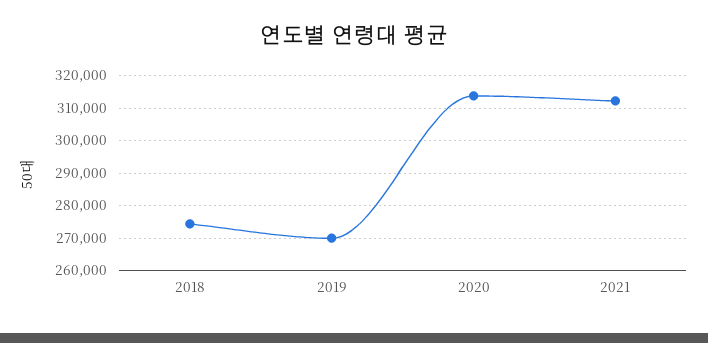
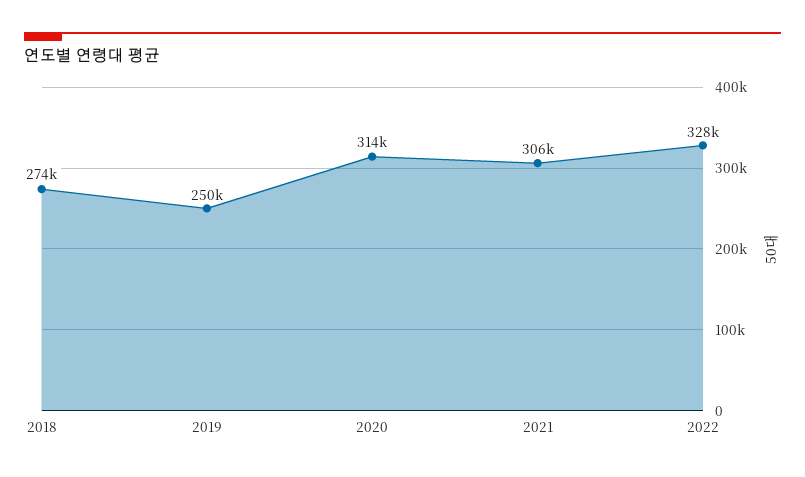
2019: 270000 -> 250000
2021: 312000 -> 306000
2022: none -> 328000

